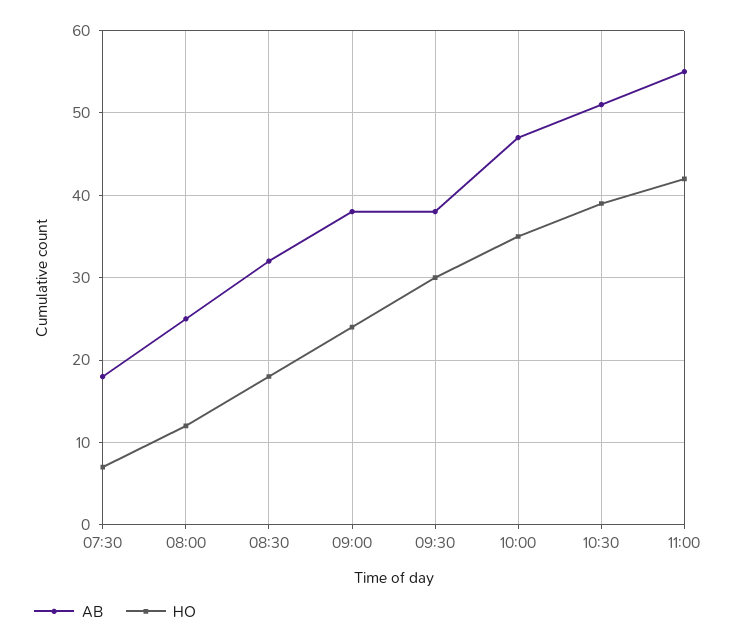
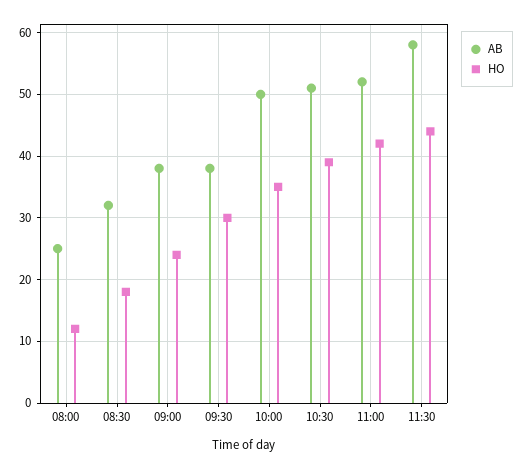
AB, 07:30: 18 -> none
HO, 07:30: 7 -> none
AB, 10:00: 47 -> 50
AB, 11:00: 55 -> 52
AB, 11:30: none -> 58
HO, 11:30: none -> 44

